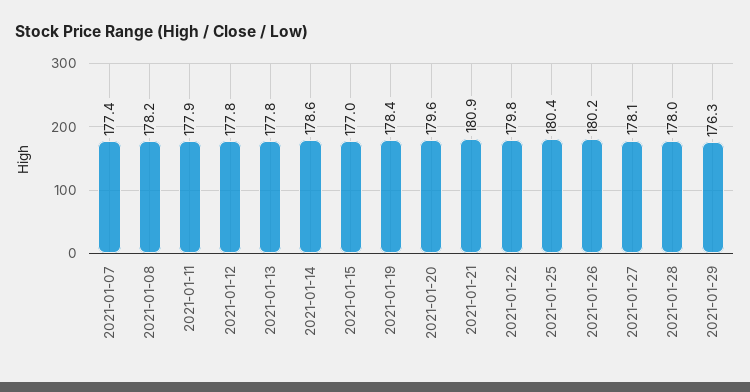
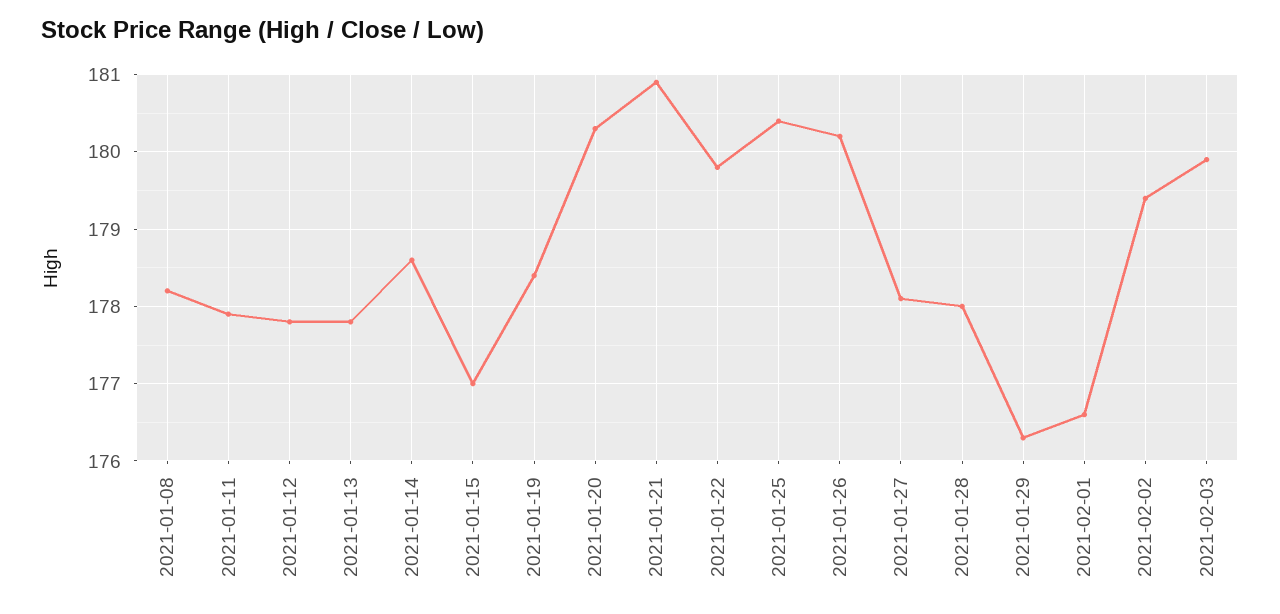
2021-01-07: 177.4 -> none
2021-01-20: 179.6 -> 180.3
2021-02-01: none -> 176.6
2021-02-02: none -> 179.4
2021-02-03: none -> 179.9

